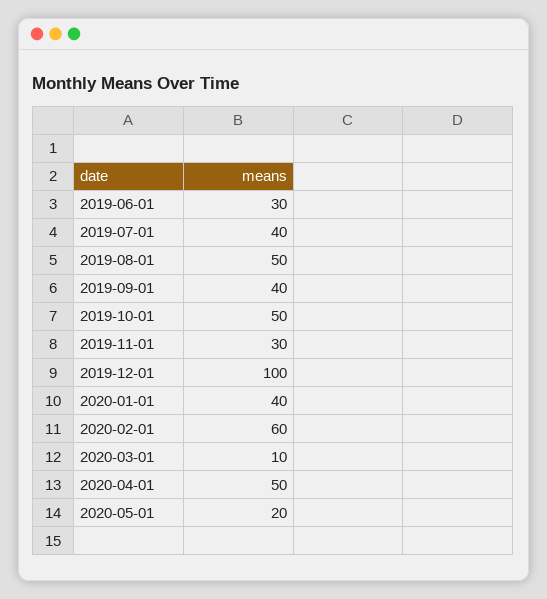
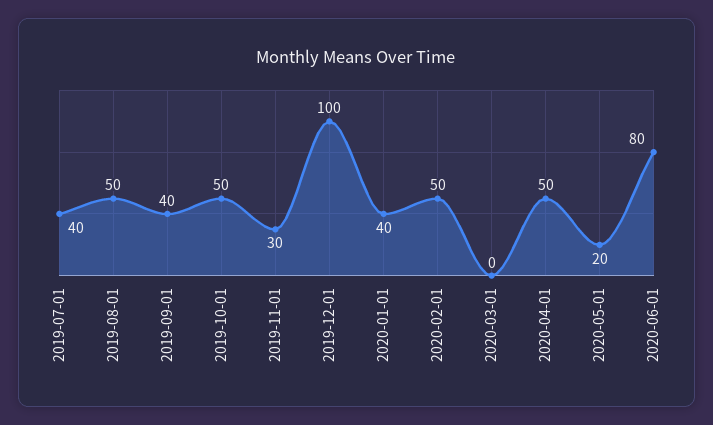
2019-06-01: 30 -> none
2020-02-01: 60 -> 50
2020-03-01: 10 -> 0
2020-06-01: none -> 80

